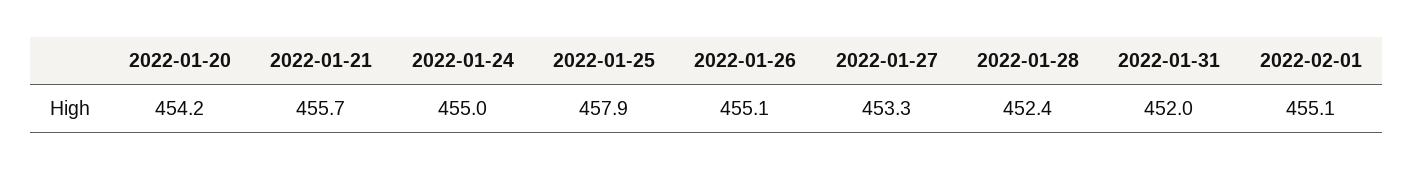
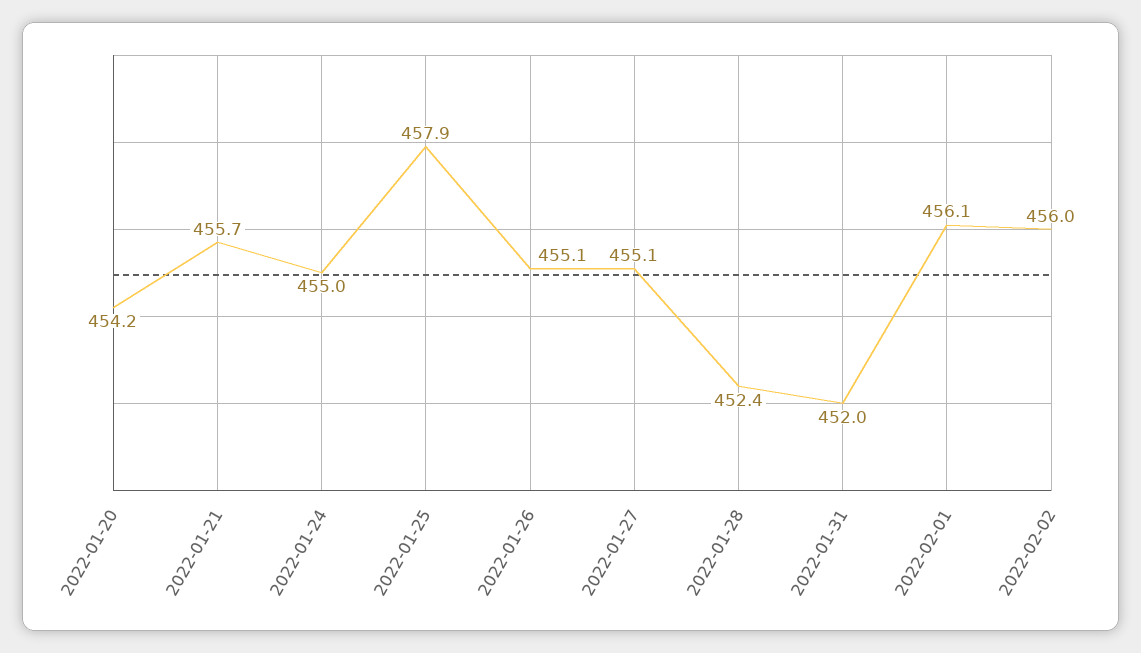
2022-01-27: 453.3 -> 455.1
2022-02-01: 455.1 -> 456.1
2022-02-02: none -> 456

